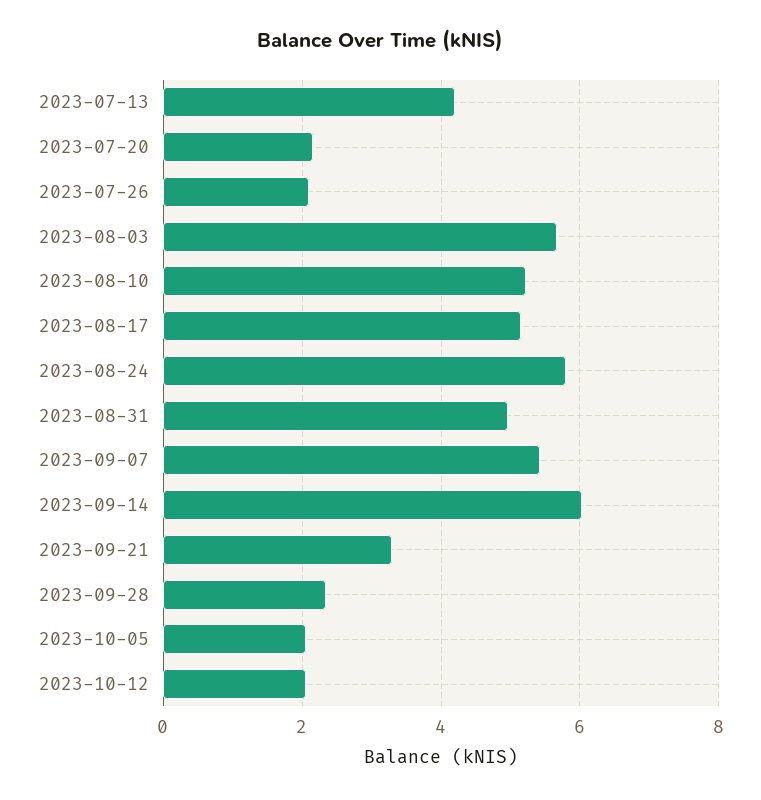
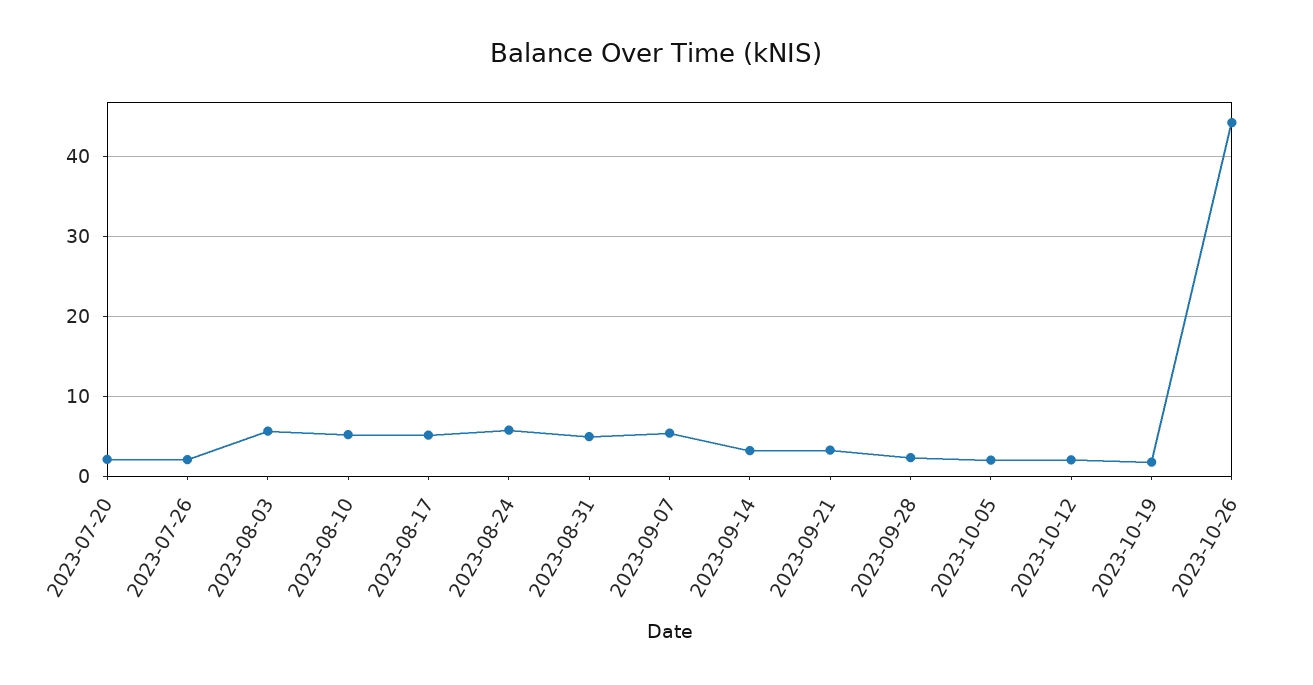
2023-07-13: 4.2 -> none
2023-09-14: 6 -> 3
2023-10-19: none -> 2
2023-10-26: none -> 44

